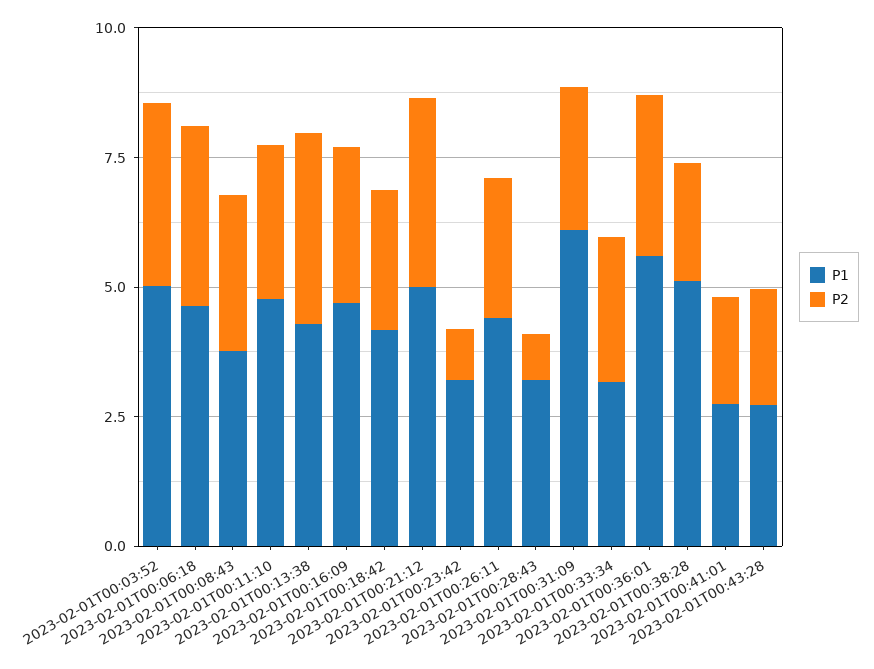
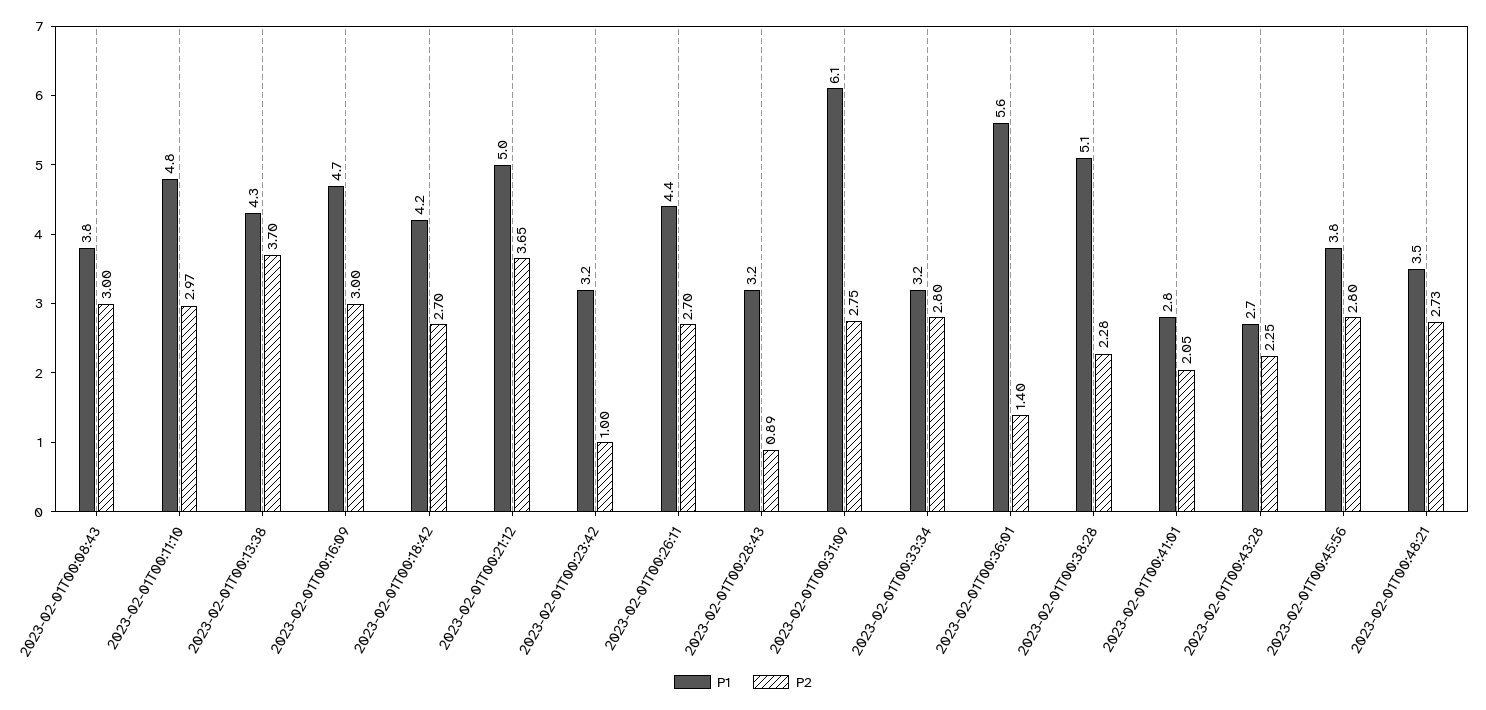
P1, 2023-02-01T00:03:52: 5 -> none
P2, 2023-02-01T00:03:52: 3.5 -> none
P1, 2023-02-01T00:06:18: 4.5 -> none
P2, 2023-02-01T00:06:18: 3.5 -> none
P2, 2023-02-01T00:36:01: 3 -> 1.4
P1, 2023-02-01T00:45:56: none -> 3.8
P2, 2023-02-01T00:45:56: none -> 2.8
P1, 2023-02-01T00:48:21: none -> 3.5
P2, 2023-02-01T00:48:21: none -> 2.73

